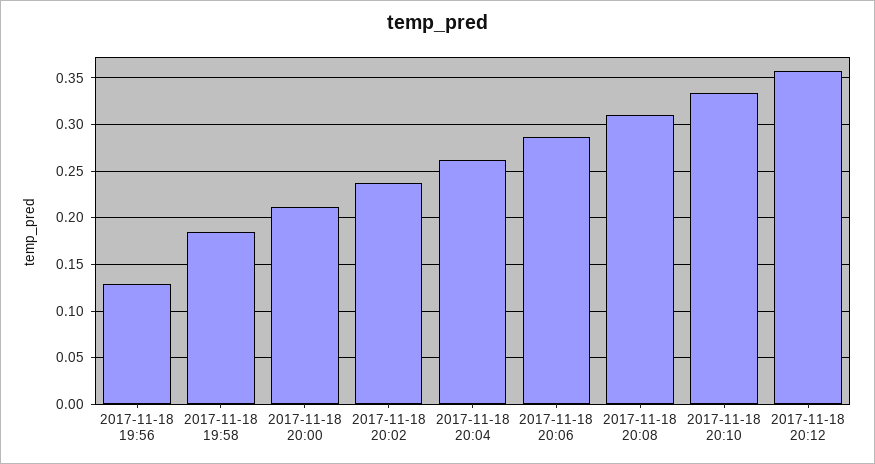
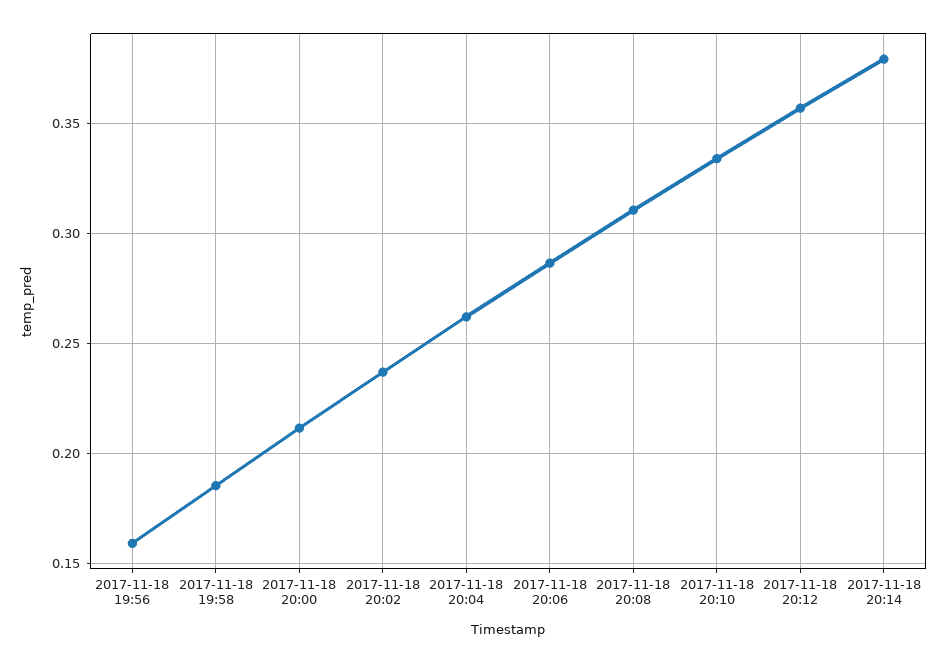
2017-11-18 19:56: 0.13 -> 0.16
2017-11-18 20:14: none -> 0.38

